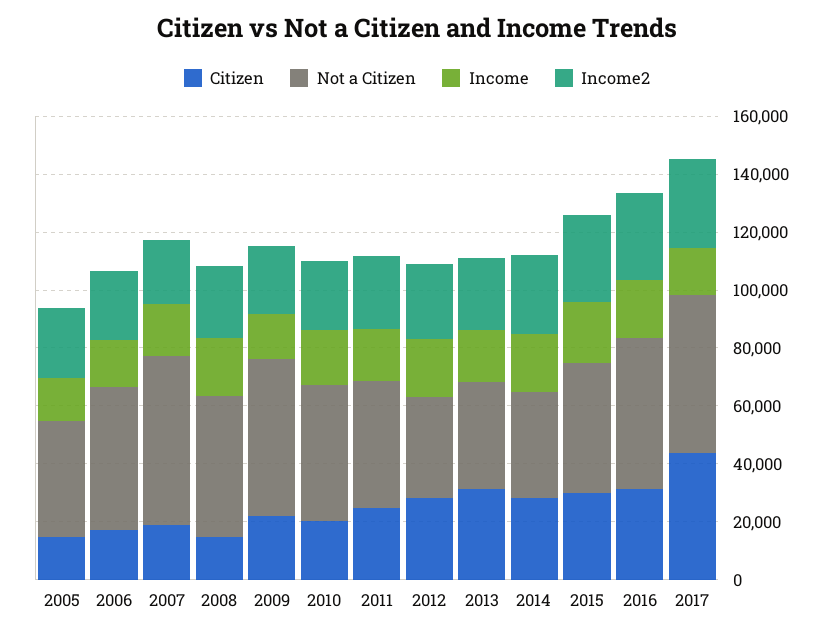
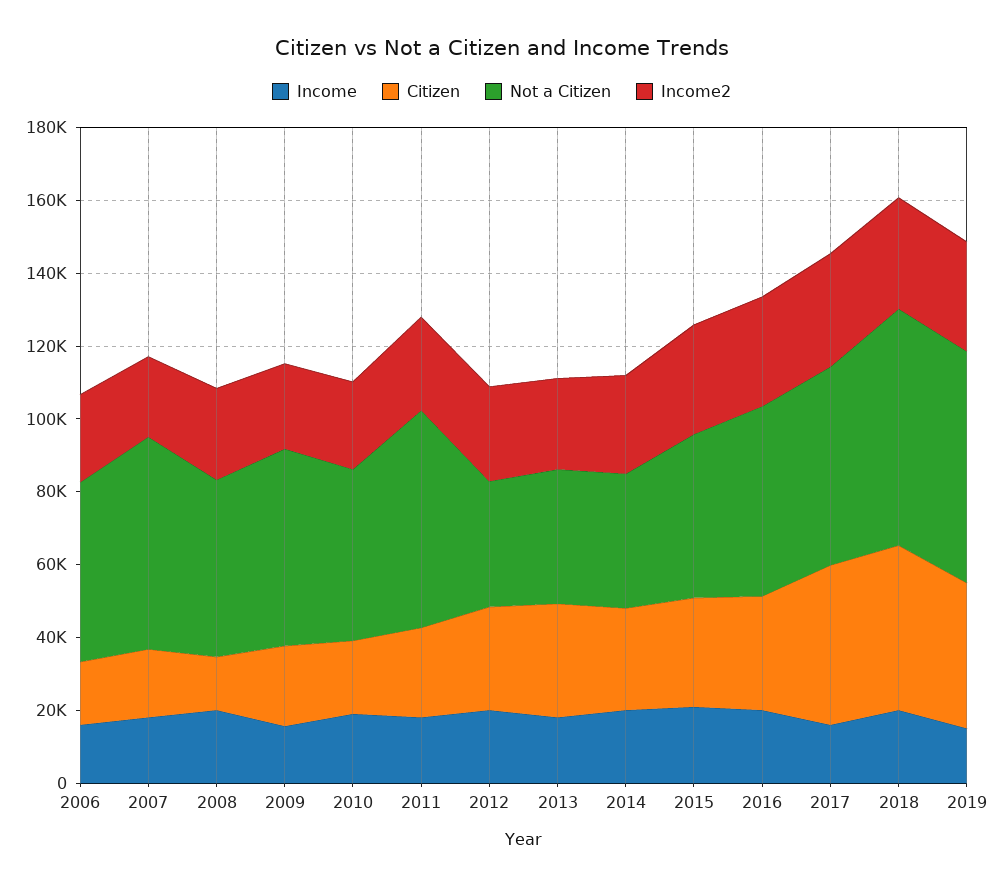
Citizen, 2005: 15000 -> none
Not a Citizen, 2005: 40000 -> none
Income, 2005: 15000 -> none
Income2, 2005: 25000 -> none
Not a Citizen, 2011: 45000 -> 60000
Income, 2018: none -> 20000
Citizen, 2018: none -> 45000
Not a Citizen, 2018: none -> 65000
Income2, 2018: none -> 30000
Income, 2019: none -> 15000
Citizen, 2019: none -> 40000
Not a Citizen, 2019: none -> 65000
Income2, 2019: none -> 30000

